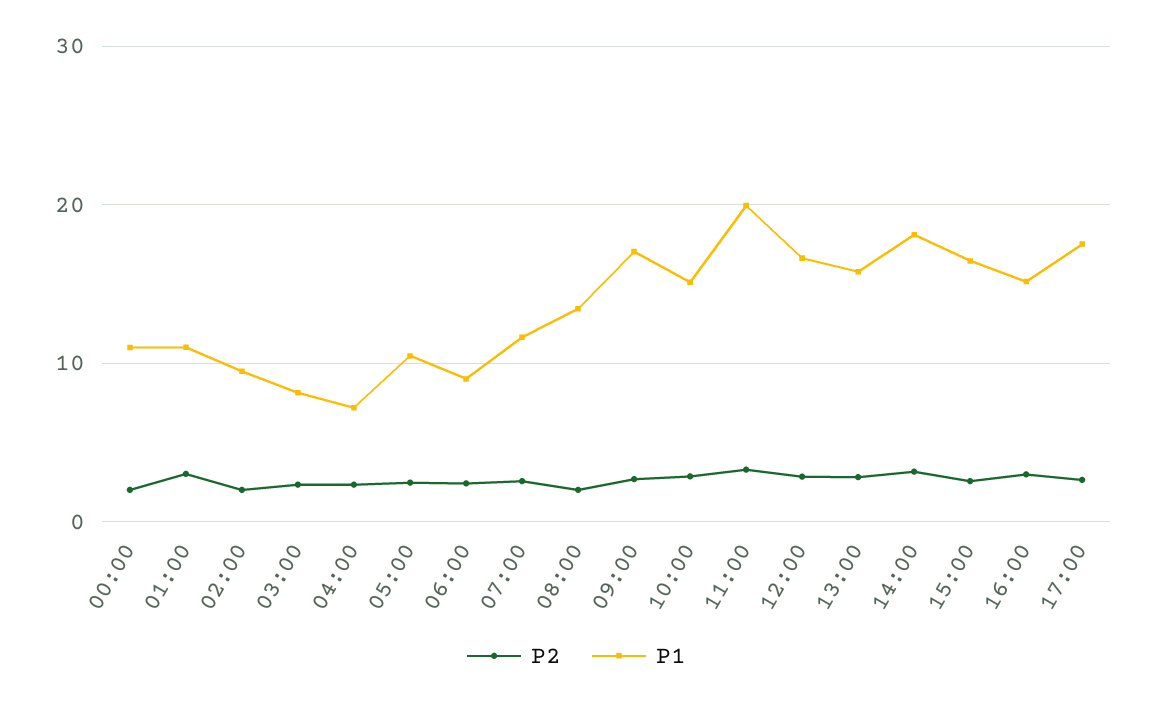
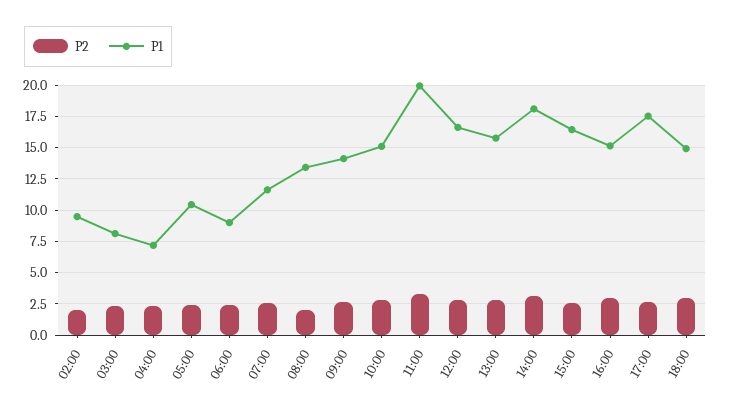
P2, 00:00: 2 -> none
P1, 00:00: 11 -> none
P2, 01:00: 3 -> none
P1, 01:00: 11 -> none
P1, 09:00: 17 -> 14
P2, 18:00: none -> 3
P1, 18:00: none -> 15

